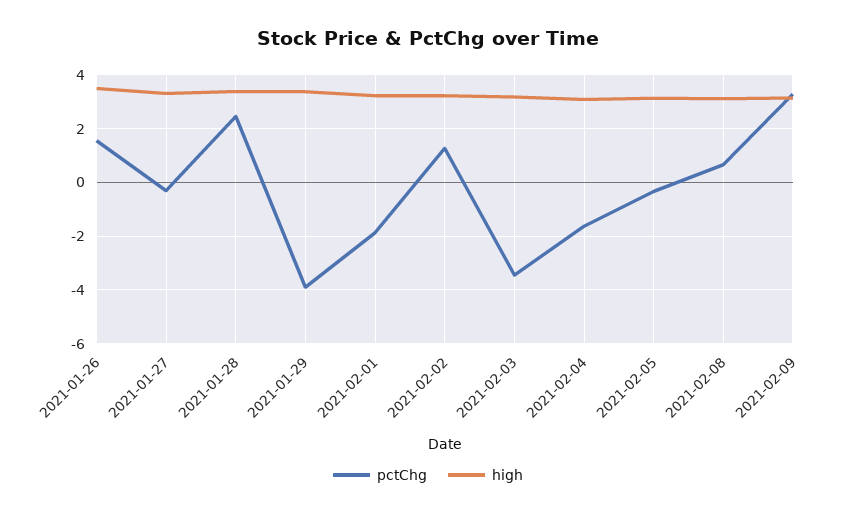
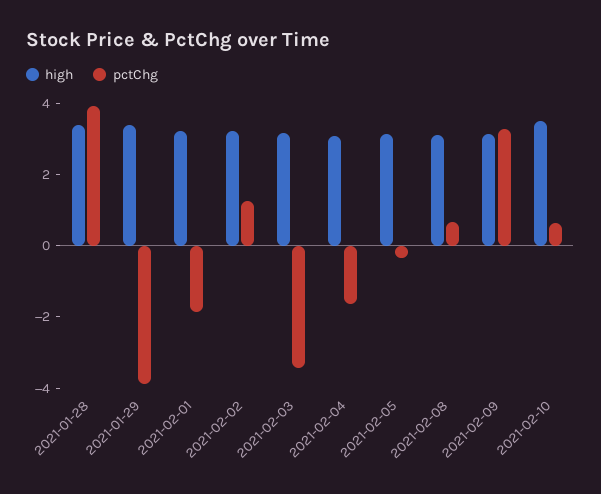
pctChg, 2021-01-26: 1.5 -> none
high, 2021-01-26: 3.5 -> none
pctChg, 2021-01-27: -0.25 -> none
high, 2021-01-27: 3.25 -> none
pctChg, 2021-01-28: 2.5 -> 4
high, 2021-02-10: none -> 3.5
pctChg, 2021-02-10: none -> 0.5

